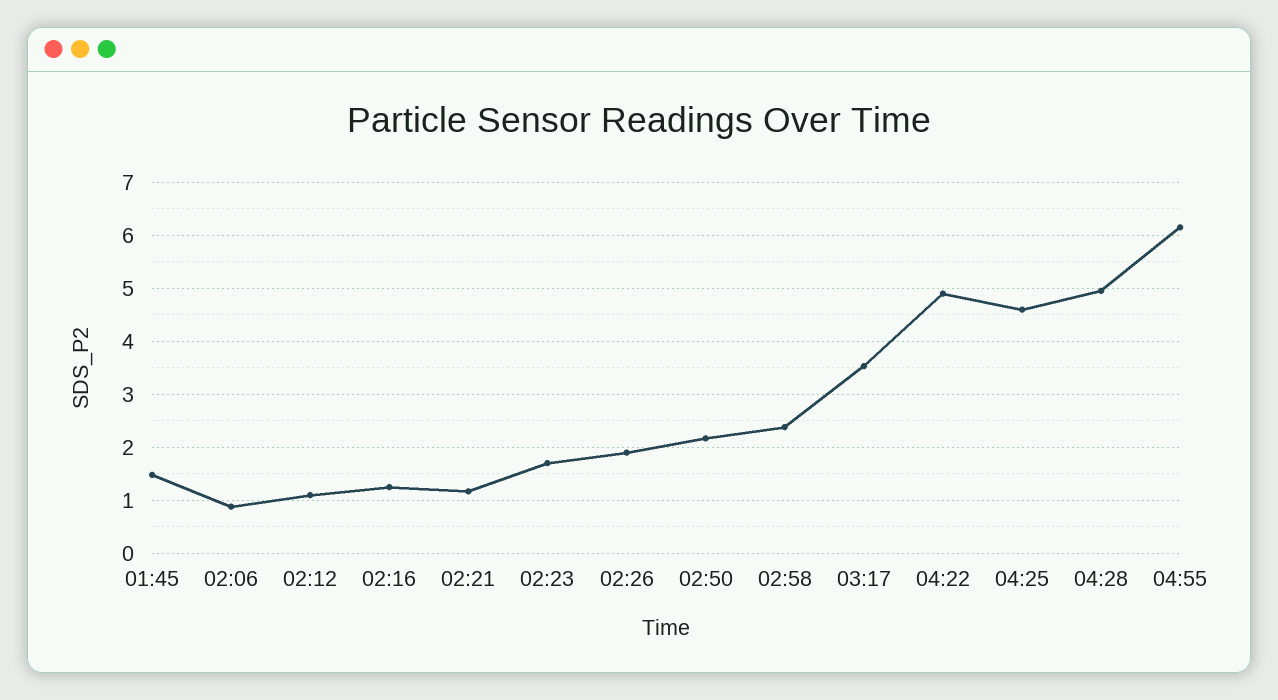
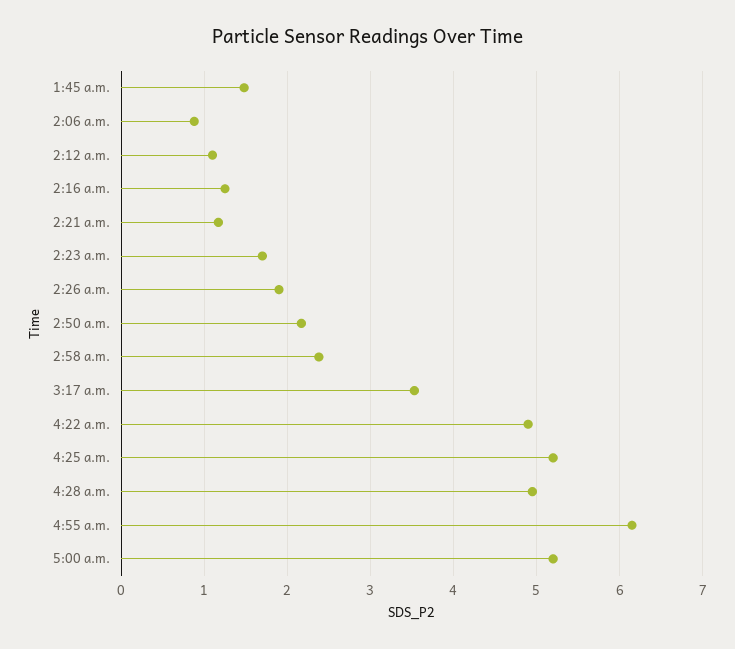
04:25: 4.6 -> 5.2
5:00 a.m.: none -> 5.2

